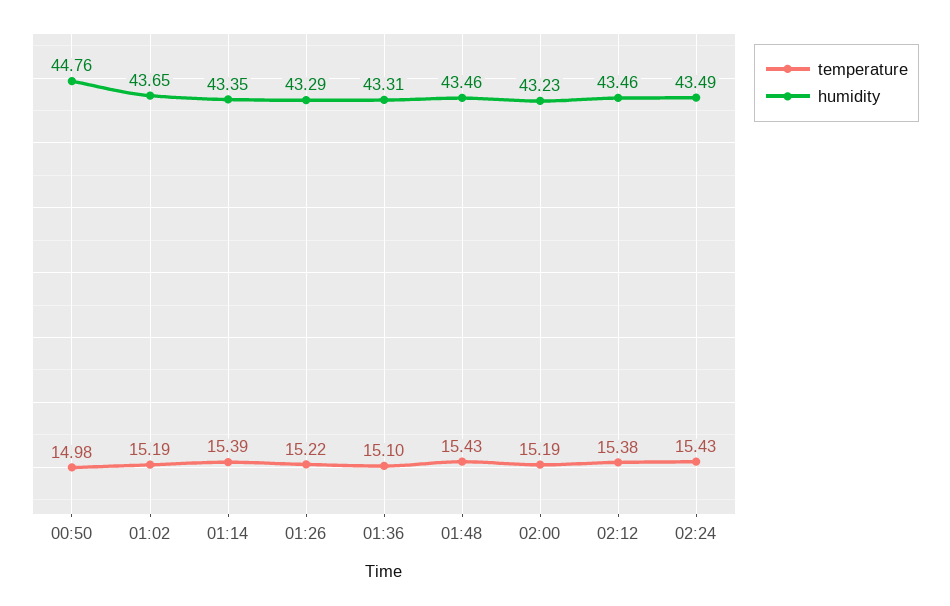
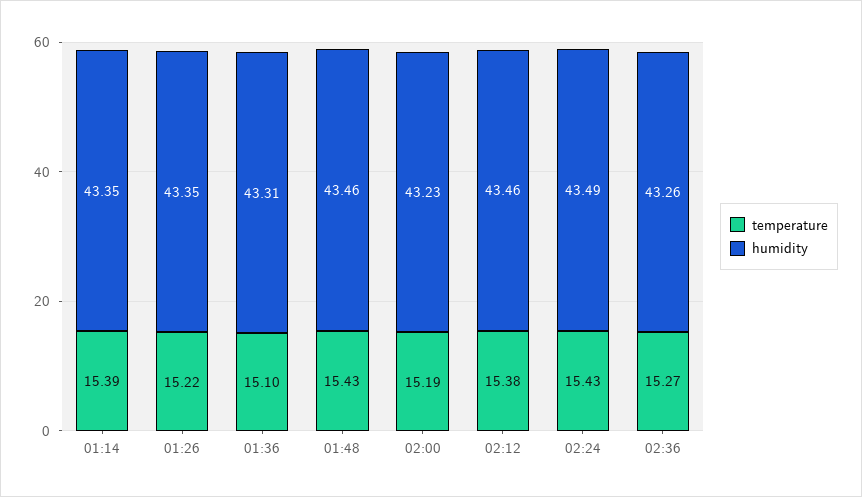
temperature, 00:50: 14.98 -> none
humidity, 00:50: 44.76 -> none
temperature, 01:02: 15.19 -> none
humidity, 01:02: 43.65 -> none
humidity, 01:26: 43.29 -> 43.35
temperature, 02:36: none -> 15.27
humidity, 02:36: none -> 43.26

